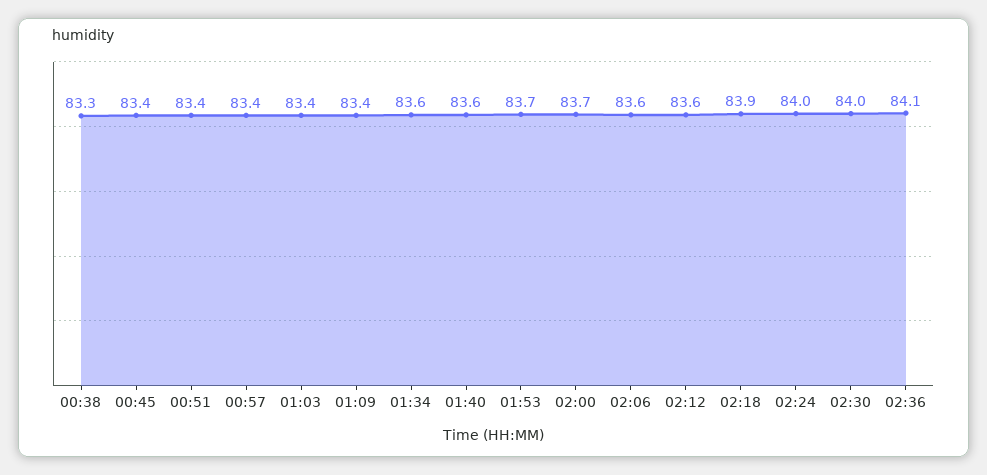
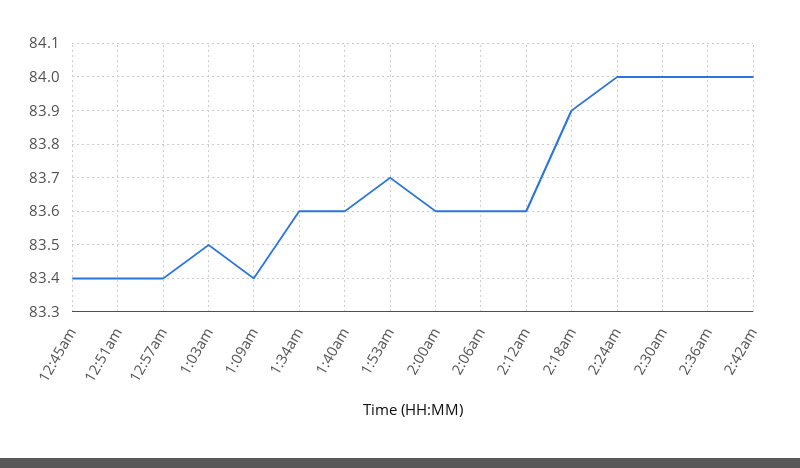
00:38: 83.3 -> none
01:03: 83.4 -> 83.5
02:00: 83.7 -> 83.6
02:36: 84.1 -> 84
2:42am: none -> 84

